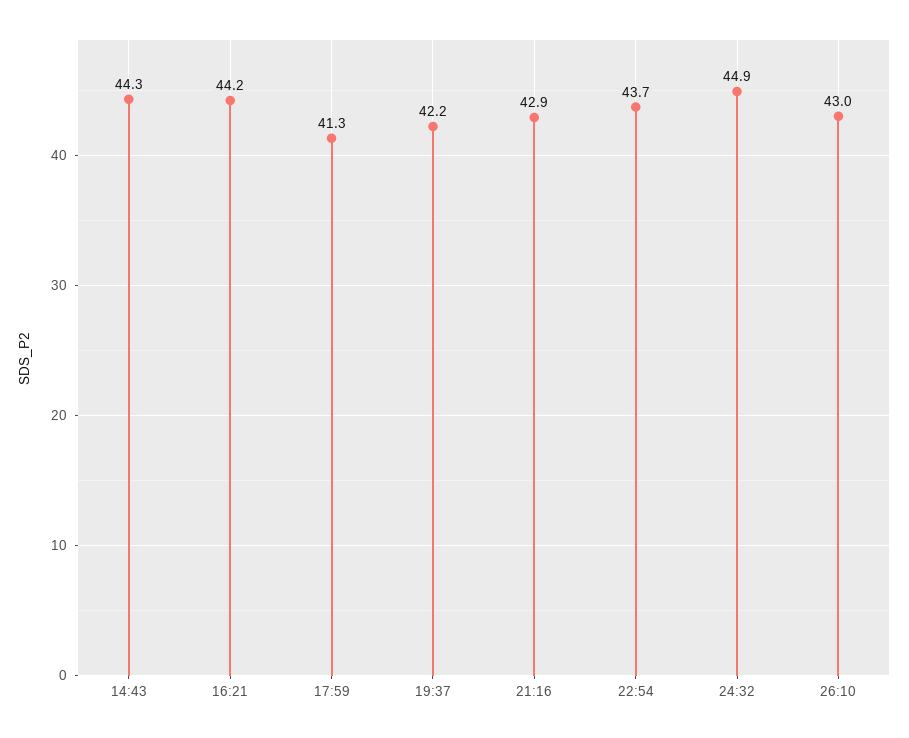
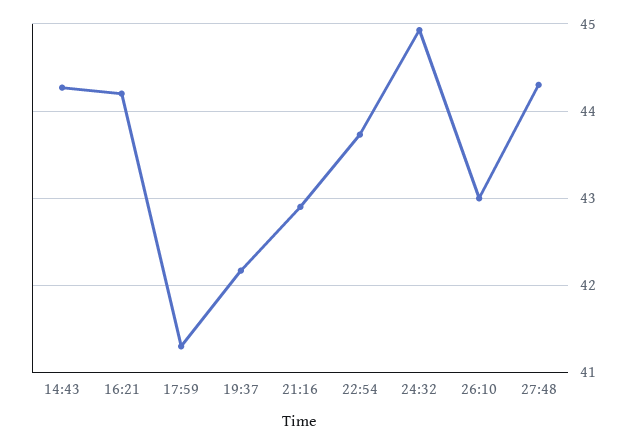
27:48: none -> 44.3

